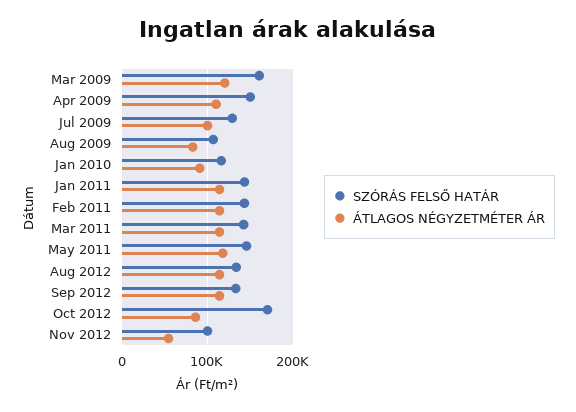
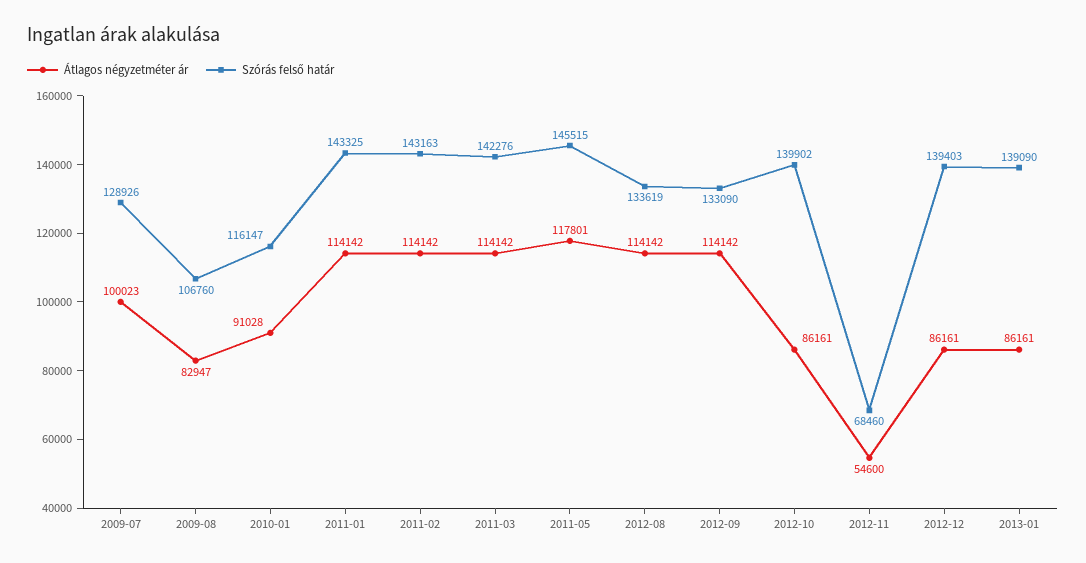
SZÓRÁS FELSŐ HATÁR, Mar 2009: 160000 -> none
ÁTLAGOS NÉGYZETMÉTER ÁR, Mar 2009: 120000 -> none
SZÓRÁS FELSŐ HATÁR, Apr 2009: 150000 -> none
ÁTLAGOS NÉGYZETMÉTER ÁR, Apr 2009: 110000 -> none
SZÓRÁS FELSŐ HATÁR, Oct 2012: 170000 -> 139902
SZÓRÁS FELSŐ HATÁR, Nov 2012: 100000 -> 68460
ÁTLAGOS NÉGYZETMÉTER ÁR, 2012-12: none -> 86161
SZÓRÁS FELSŐ HATÁR, 2012-12: none -> 139403
ÁTLAGOS NÉGYZETMÉTER ÁR, 2013-01: none -> 86161
SZÓRÁS FELSŐ HATÁR, 2013-01: none -> 139090

